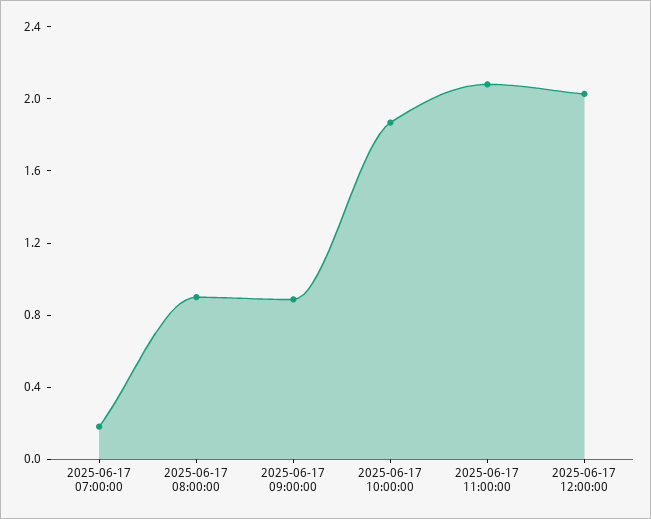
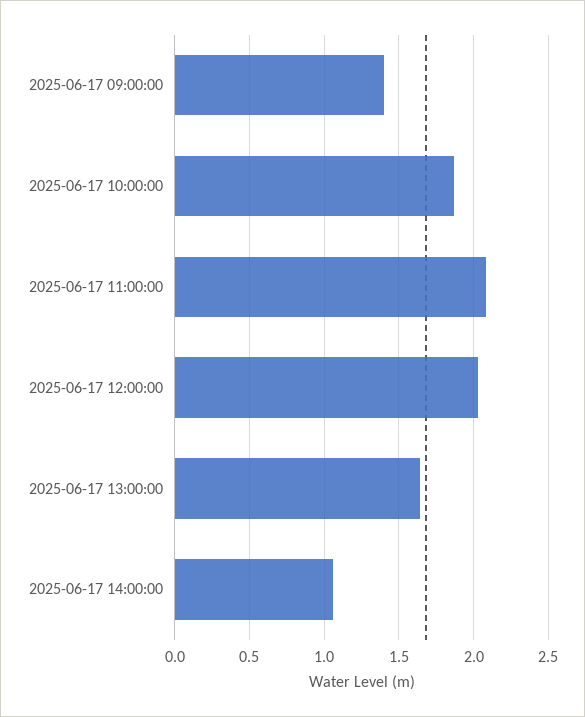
2025-06-17 07:00:00: 0.2 -> none
2025-06-17 08:00:00: 0.9 -> none
2025-06-17 09:00:00: 0.9 -> 1.4
2025-06-17 13:00:00: none -> 1.65
2025-06-17 14:00:00: none -> 1.05

